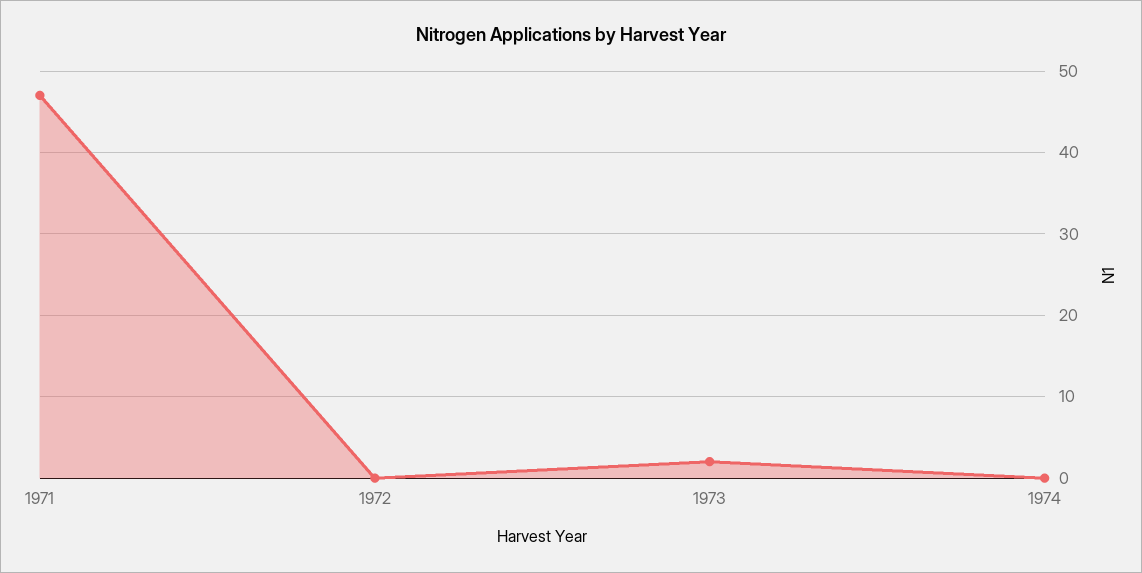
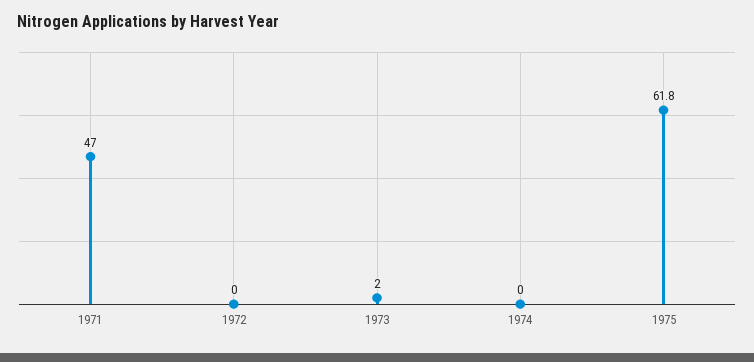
1975: none -> 61.8

